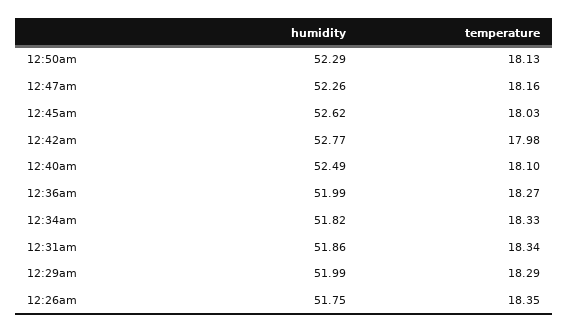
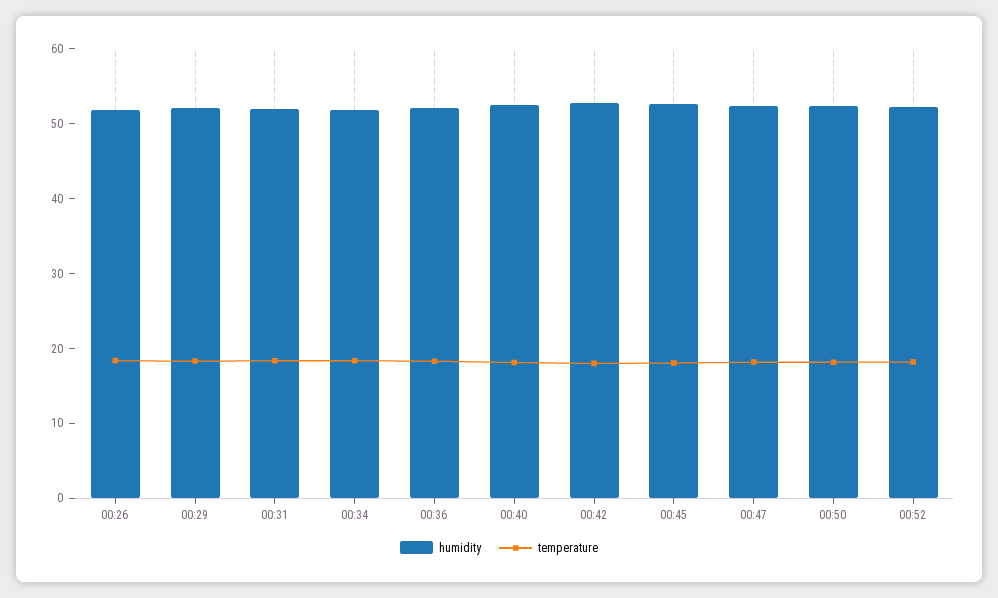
humidity, 00:52: none -> 52
temperature, 00:52: none -> 18

